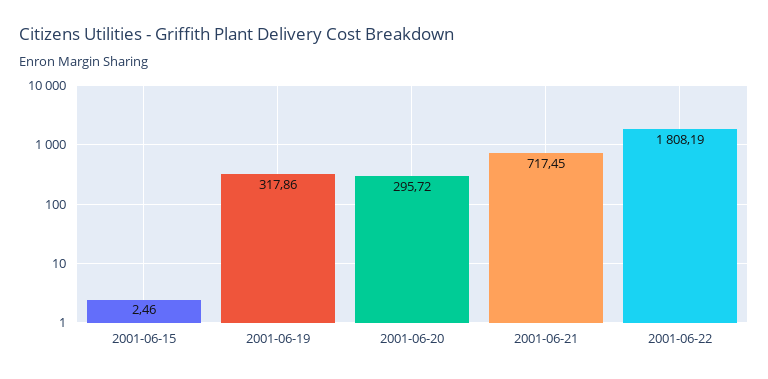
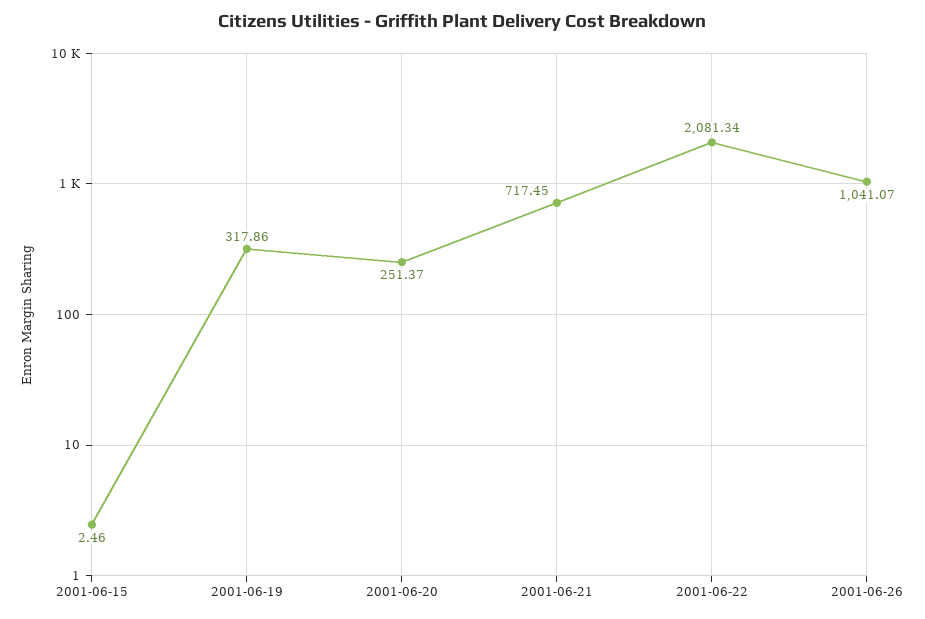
2001-06-20: 295.72 -> 251.37
2001-06-22: 1808.19 -> 2081.34
2001-06-26: none -> 1041.07

